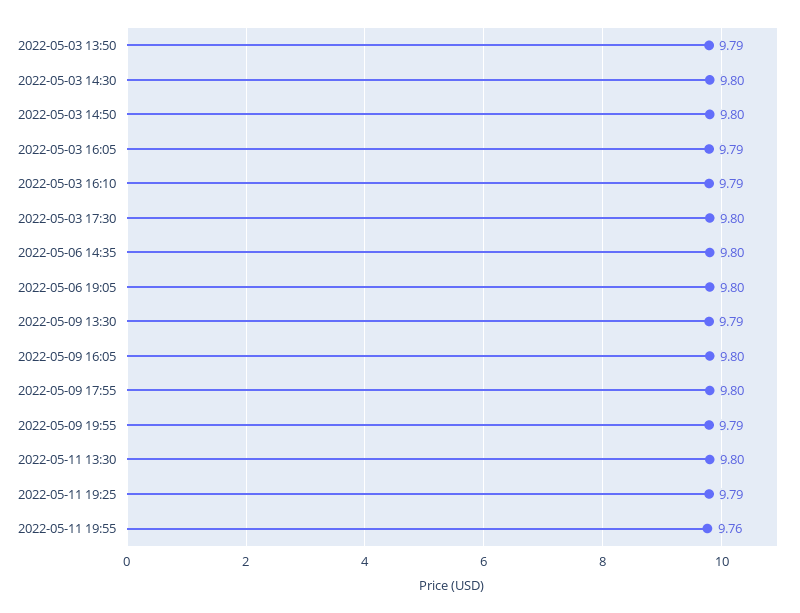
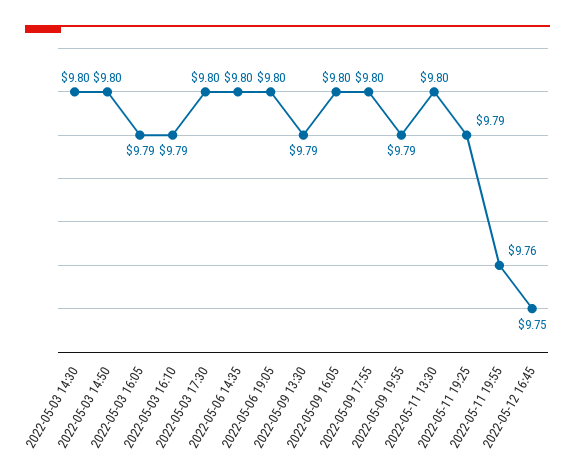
2022-05-03 13:50: 9.79 -> none
2022-05-12 16:45: none -> 9.75

